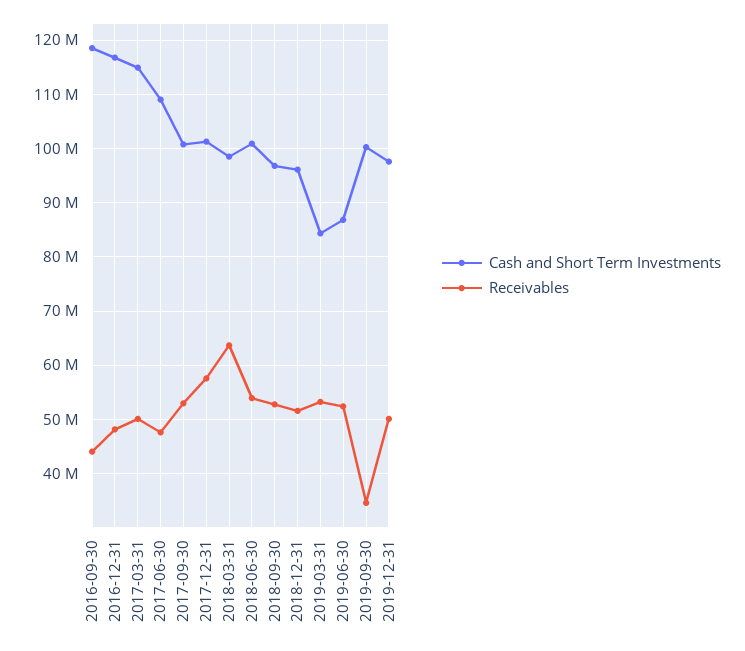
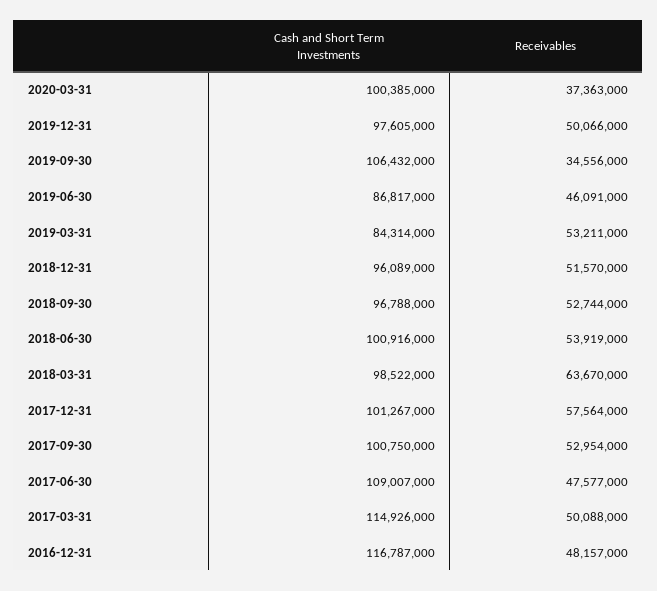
Cash and Short Term Investments, 2016-09-30: 118000000 -> none
Receivables, 2016-09-30: 44000000 -> none
Receivables, 2019-06-30: 52000000 -> 46091000
Cash and Short Term Investments, 2019-09-30: 100000000 -> 106432000
Cash and Short Term Investments, 2020-03-31: none -> 100385000
Receivables, 2020-03-31: none -> 37363000

